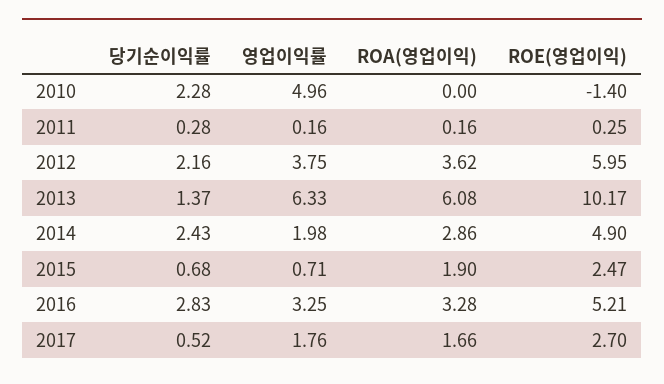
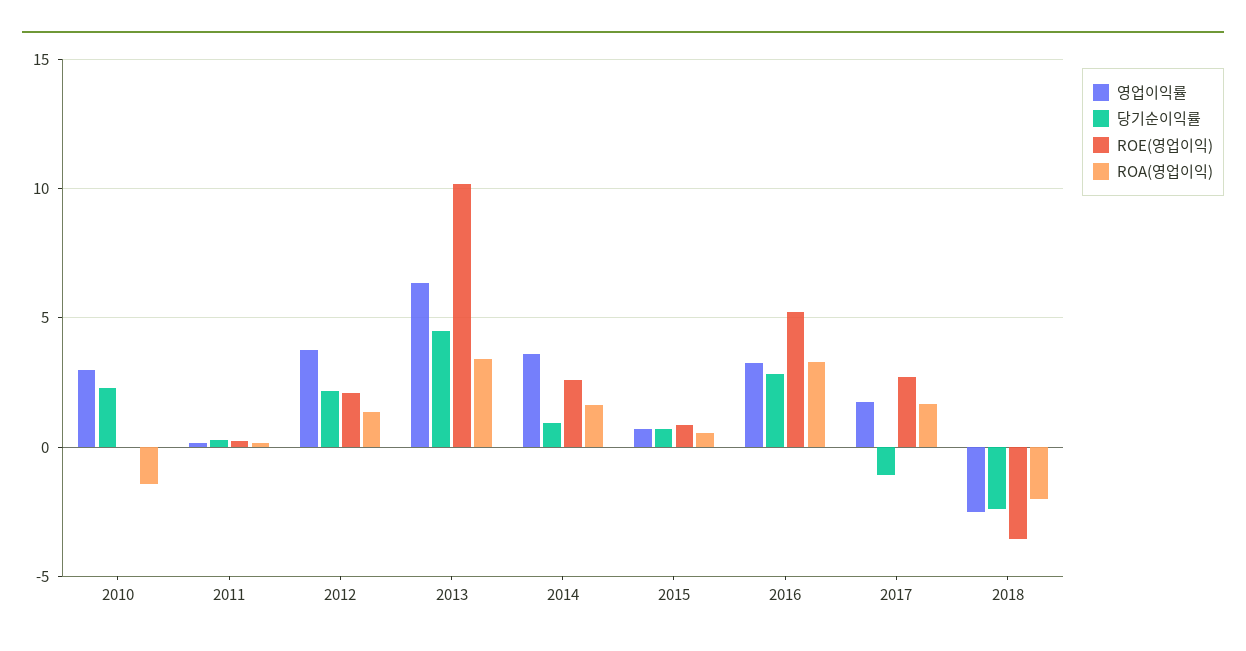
영업이익률, 2010: 4.96 -> 3
ROA(영업이익), 2010: 0 -> -1.5
ROE(영업이익), 2010: -1.4 -> 0
ROA(영업이익), 2012: 3.62 -> 1.5
ROE(영업이익), 2012: 5.95 -> 2
당기순이익률, 2013: 1.37 -> 4.5
ROA(영업이익), 2013: 6.08 -> 3.5
당기순이익률, 2014: 2.43 -> 1
영업이익률, 2014: 1.98 -> 3.5
ROA(영업이익), 2014: 2.86 -> 1.5
ROE(영업이익), 2014: 4.9 -> 2.5
ROA(영업이익), 2015: 1.9 -> 0.5
ROE(영업이익), 2015: 2.47 -> 1
당기순이익률, 2017: 0.52 -> -1
영업이익률, 2018: none -> -2.5
당기순이익률, 2018: none -> -2.5
ROE(영업이익), 2018: none -> -3.5
ROA(영업이익), 2018: none -> -2

